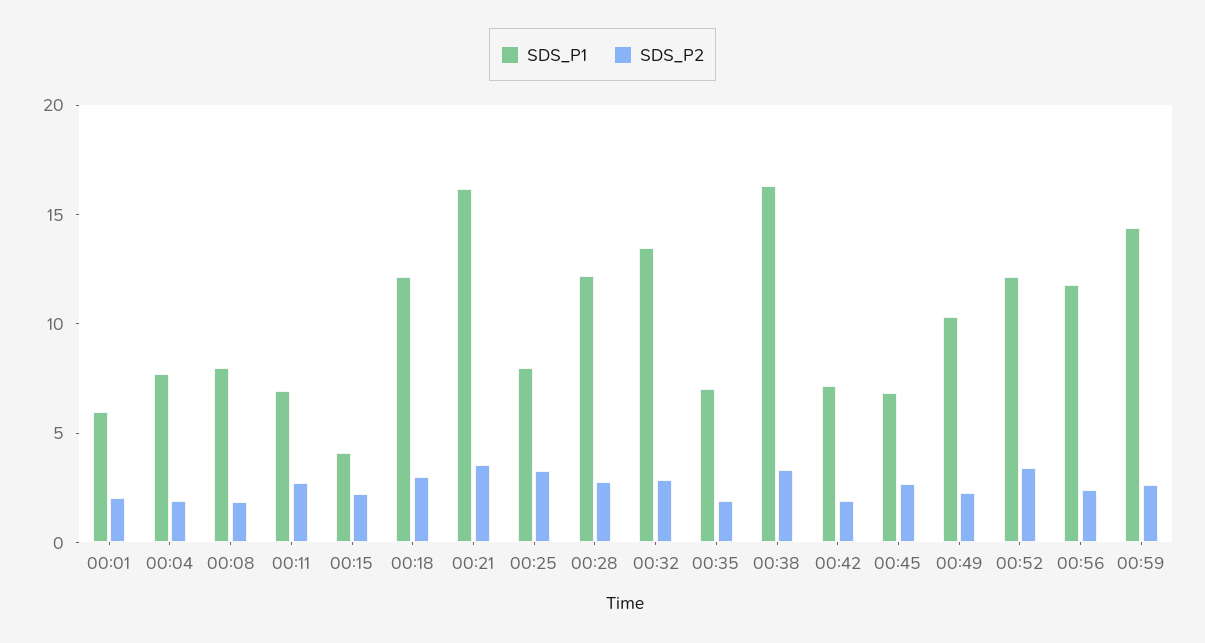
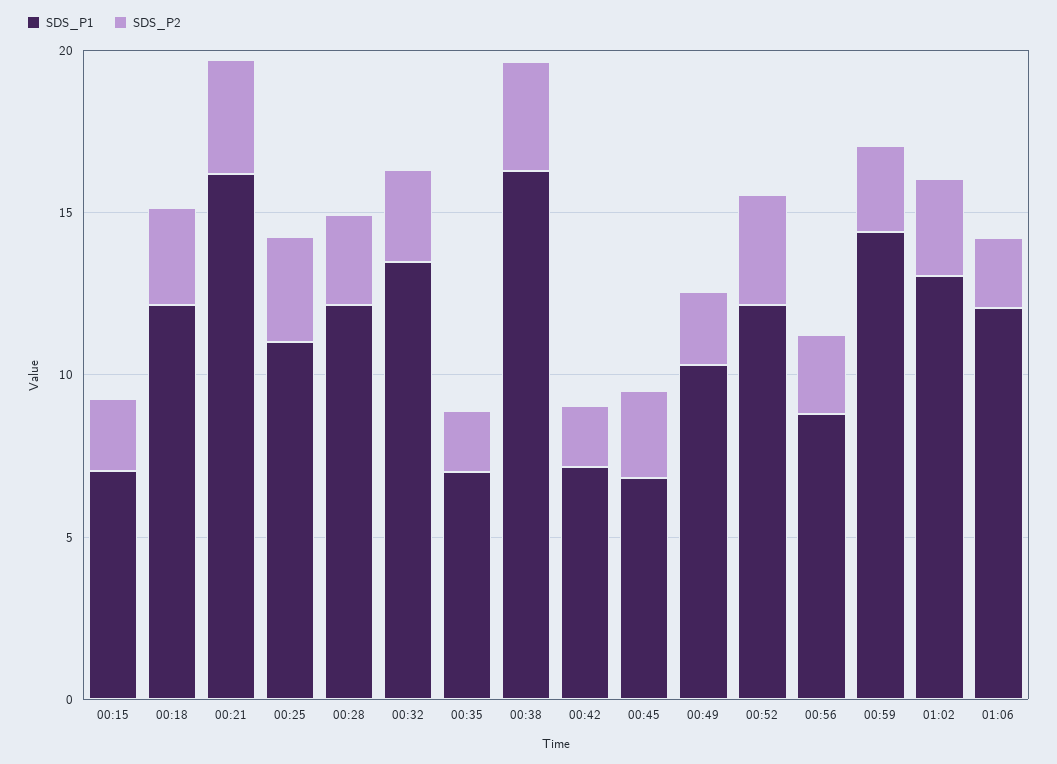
SDS_P1, 00:01: 6 -> none
SDS_P2, 00:01: 2 -> none
SDS_P1, 00:04: 8 -> none
SDS_P2, 00:04: 2 -> none
SDS_P1, 00:08: 8 -> none
SDS_P2, 00:08: 2 -> none
SDS_P1, 00:11: 7 -> none
SDS_P2, 00:11: 3 -> none
SDS_P1, 00:15: 4 -> 7
SDS_P1, 00:25: 8 -> 11
SDS_P1, 00:56: 12 -> 9
SDS_P1, 01:02: none -> 13
SDS_P2, 01:02: none -> 3
SDS_P1, 01:06: none -> 12
SDS_P2, 01:06: none -> 2

